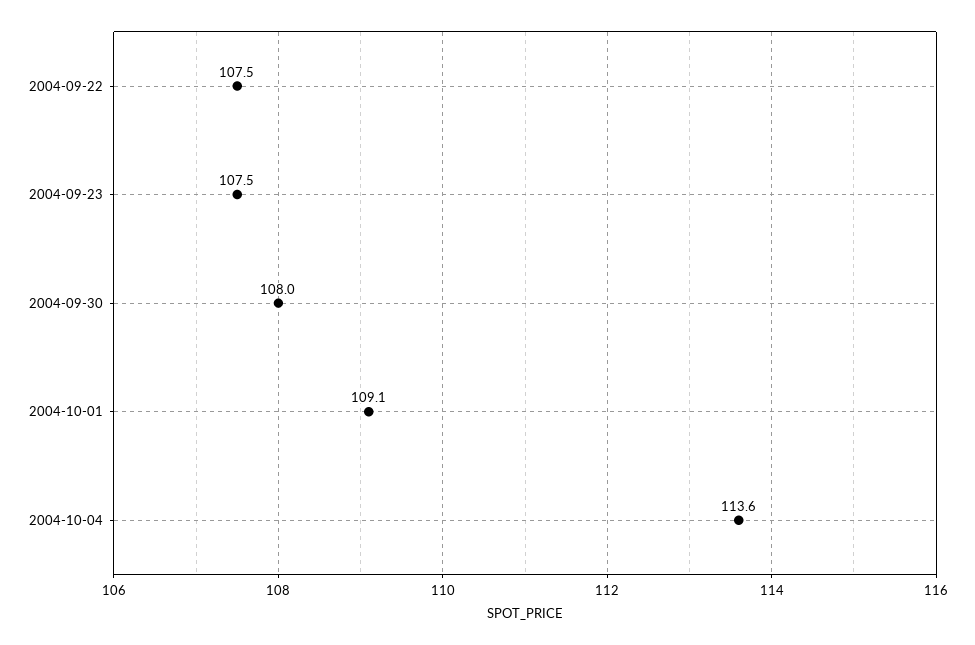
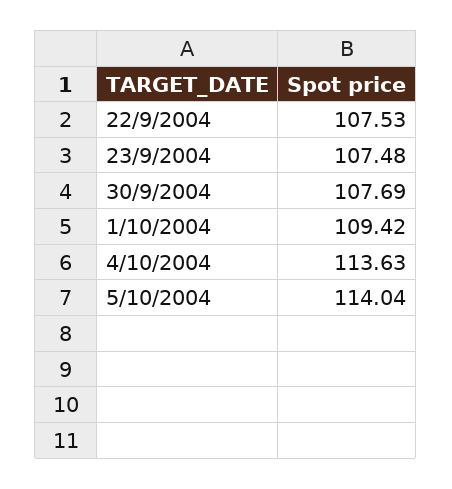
2004-09-30: 108 -> 107.69
2004-10-01: 109.1 -> 109.42
5/10/2004: none -> 114.04

